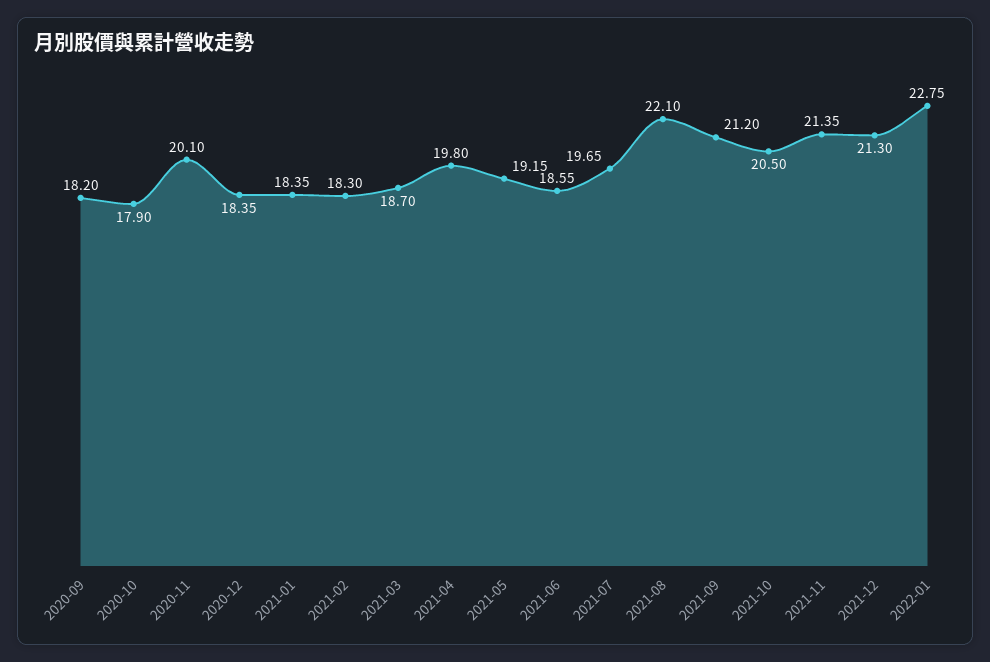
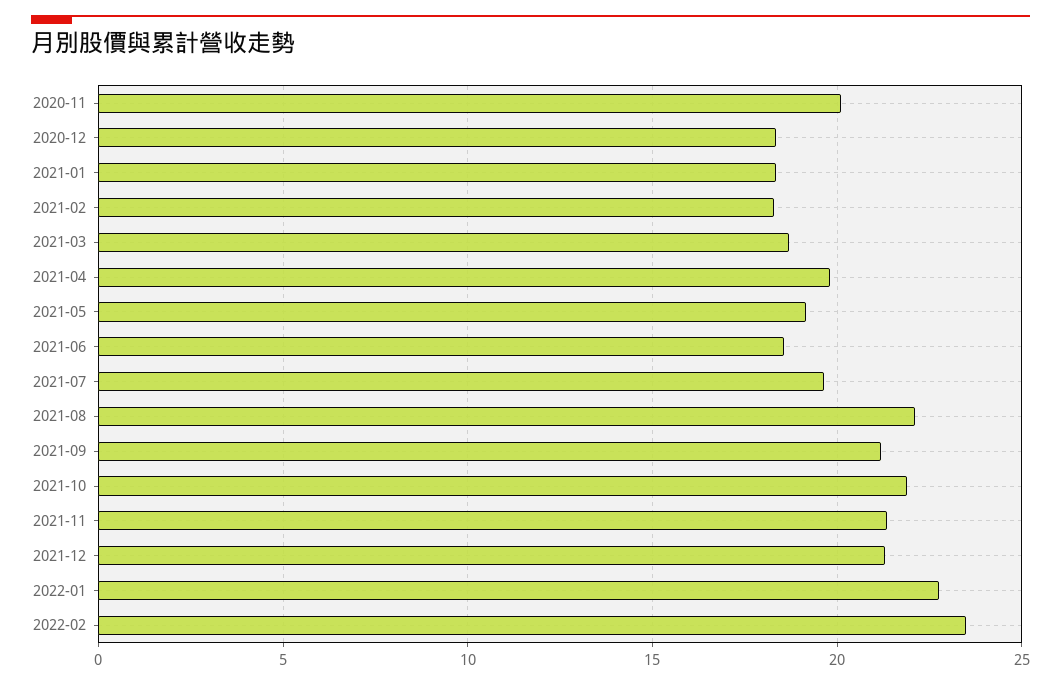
2020-09: 18.2 -> none
2020-10: 17.9 -> none
2021-10: 20.5 -> 22
2022-02: none -> 23.5

